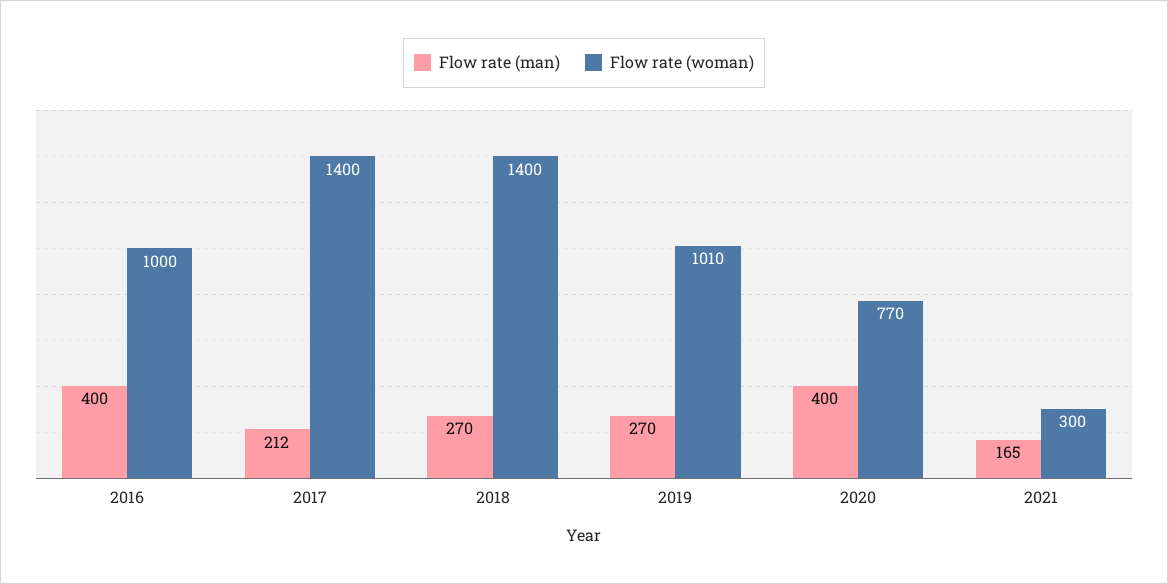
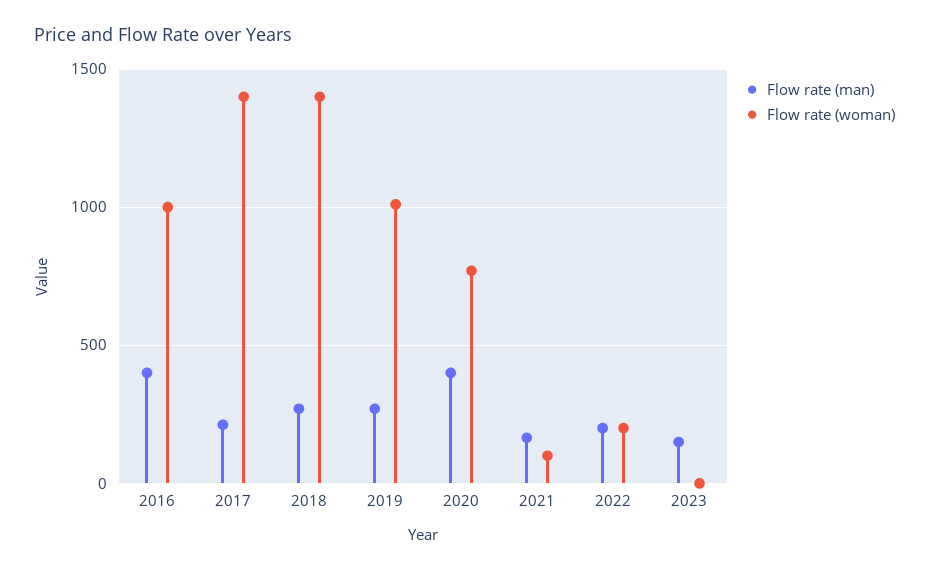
Flow rate (woman), 2021: 300 -> 100
Flow rate (man), 2022: none -> 200
Flow rate (woman), 2022: none -> 200
Flow rate (man), 2023: none -> 150
Flow rate (woman), 2023: none -> 0

